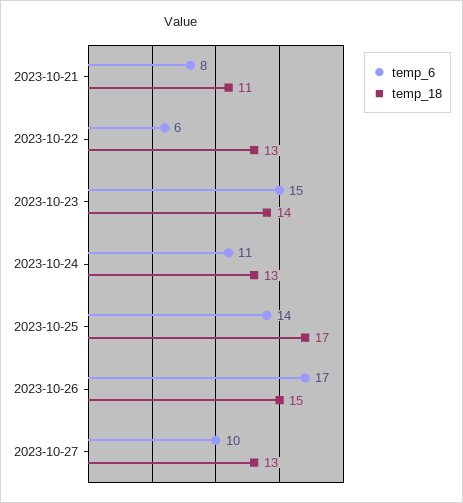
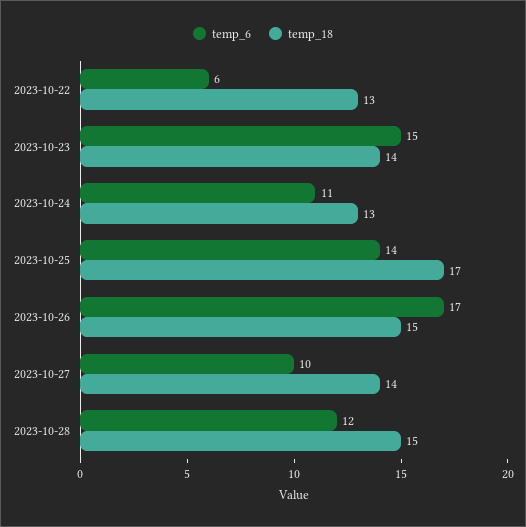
temp_6, 2023-10-21: 8 -> none
temp_18, 2023-10-21: 11 -> none
temp_18, 2023-10-27: 13 -> 14
temp_6, 2023-10-28: none -> 12
temp_18, 2023-10-28: none -> 15

